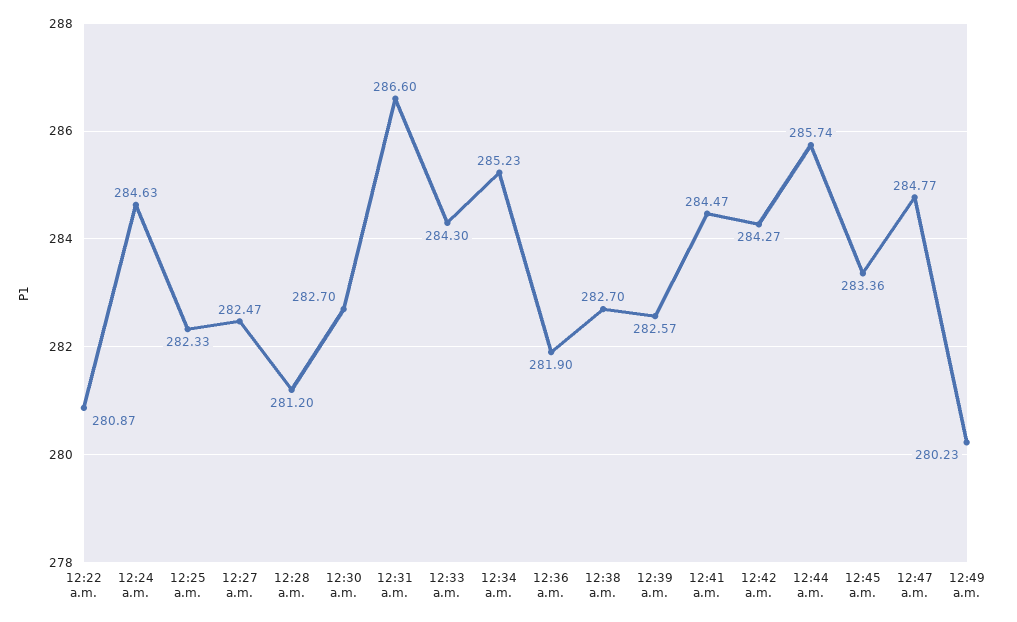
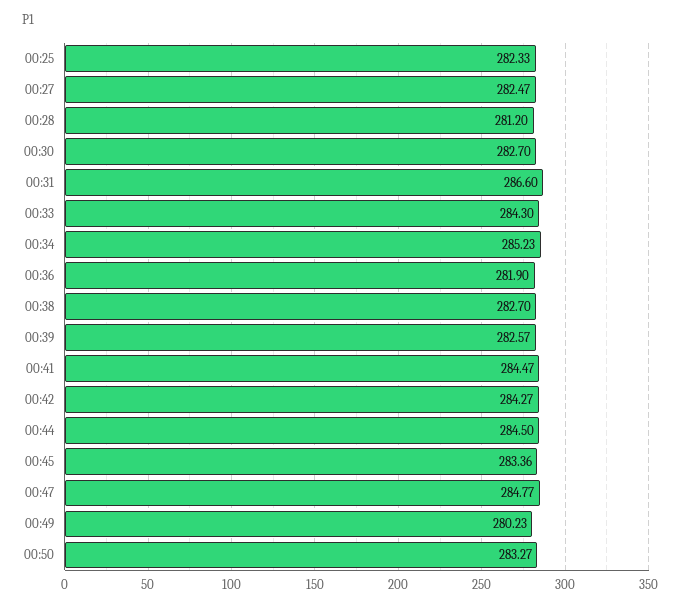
12:22 a.m.: 280.87 -> none
12:24 a.m.: 284.63 -> none
12:44 a.m.: 285.74 -> 284.5
00:50: none -> 283.27

